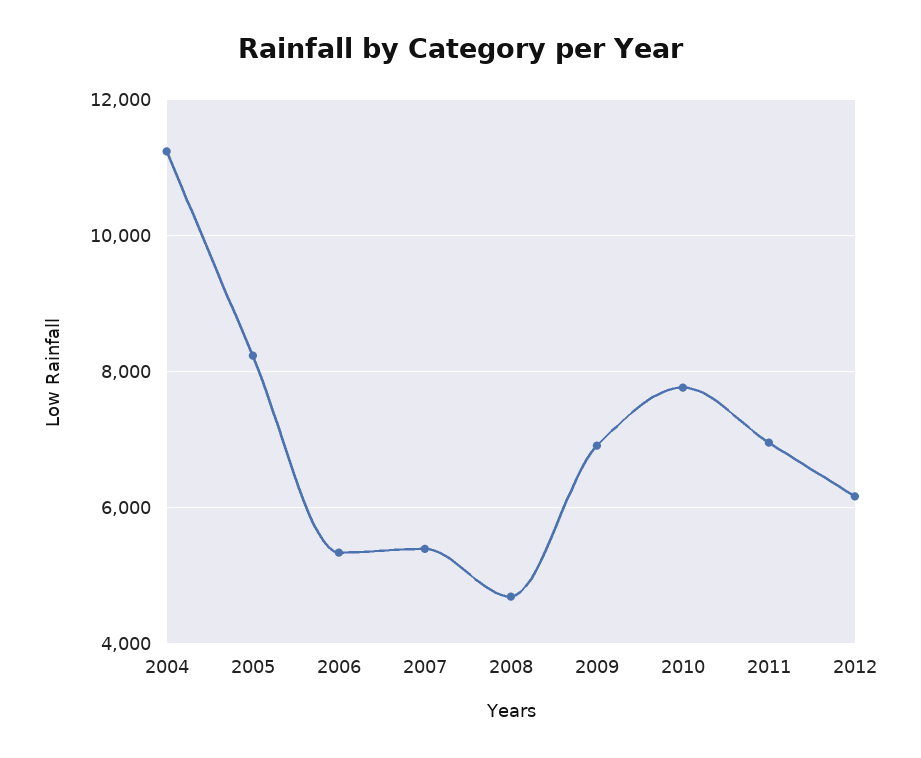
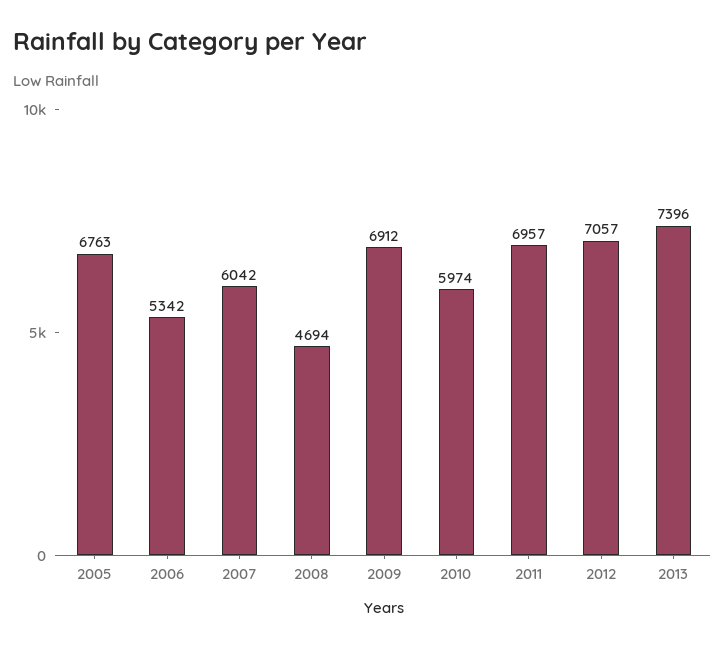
2004: 11200 -> none
2005: 8200 -> 6763
2007: 5400 -> 6042
2010: 7800 -> 5974
2012: 6200 -> 7057
2013: none -> 7396

